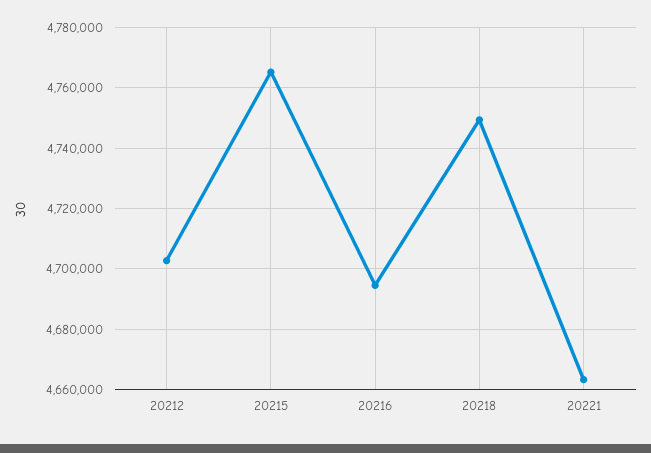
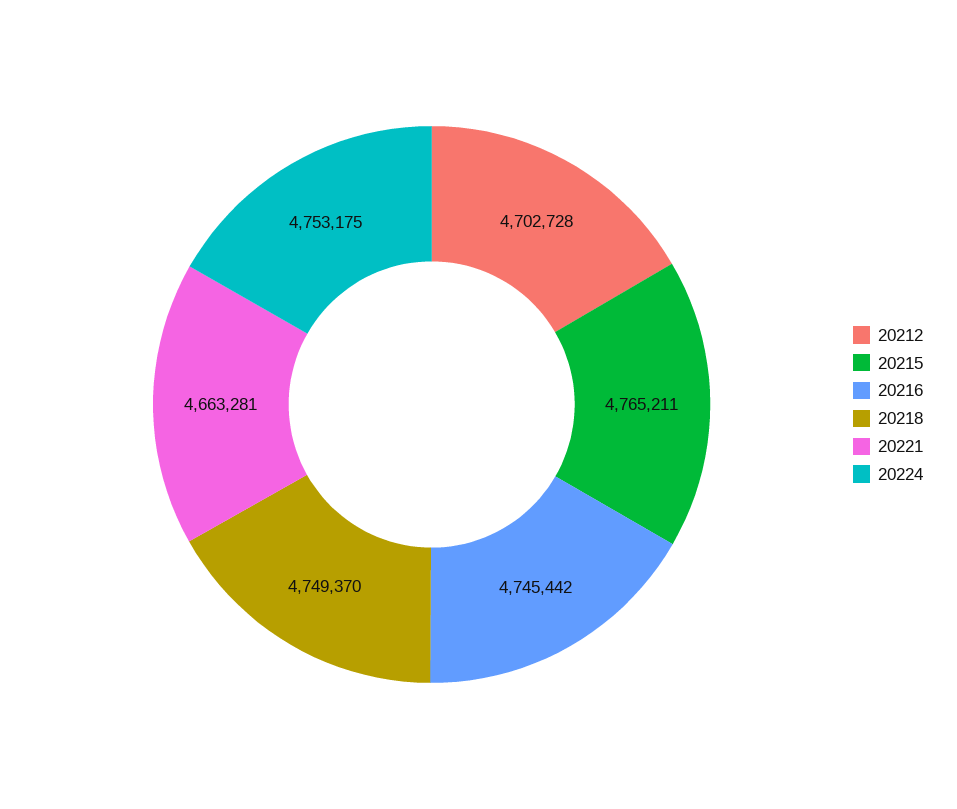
20216: 4694000 -> 4745442
20224: none -> 4753175

